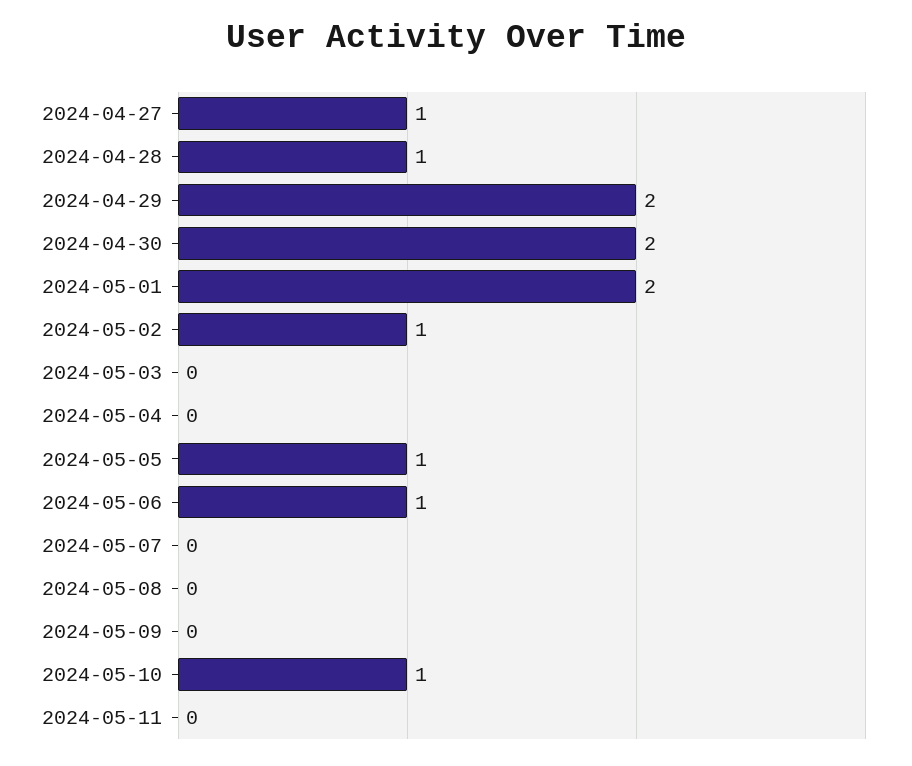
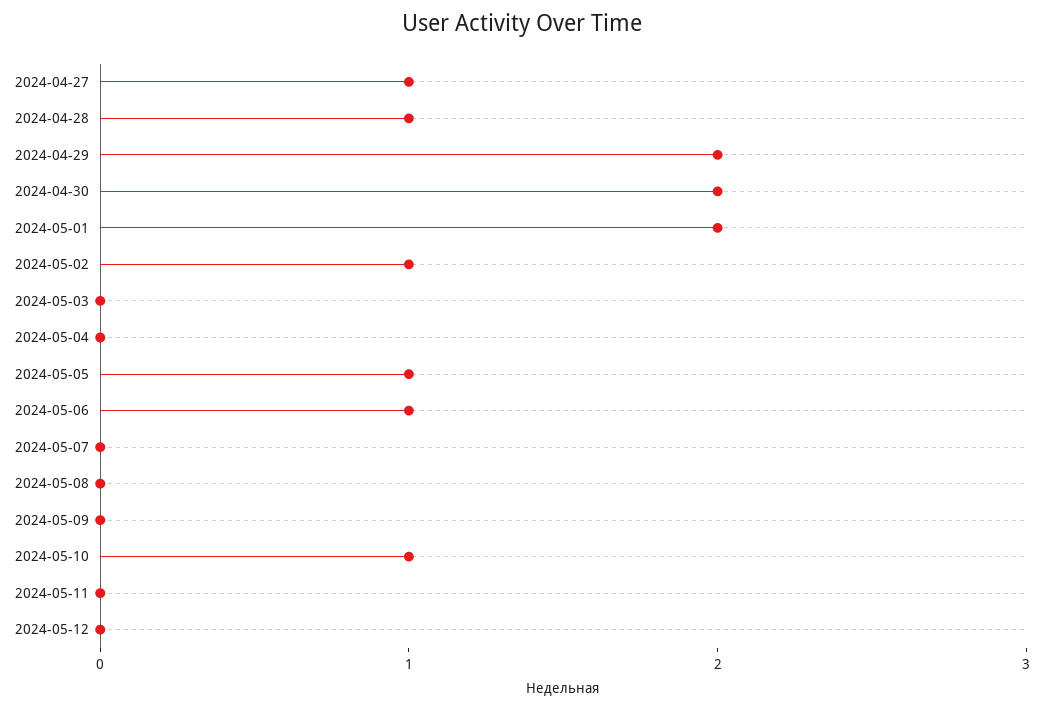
2024-05-12: none -> 0

